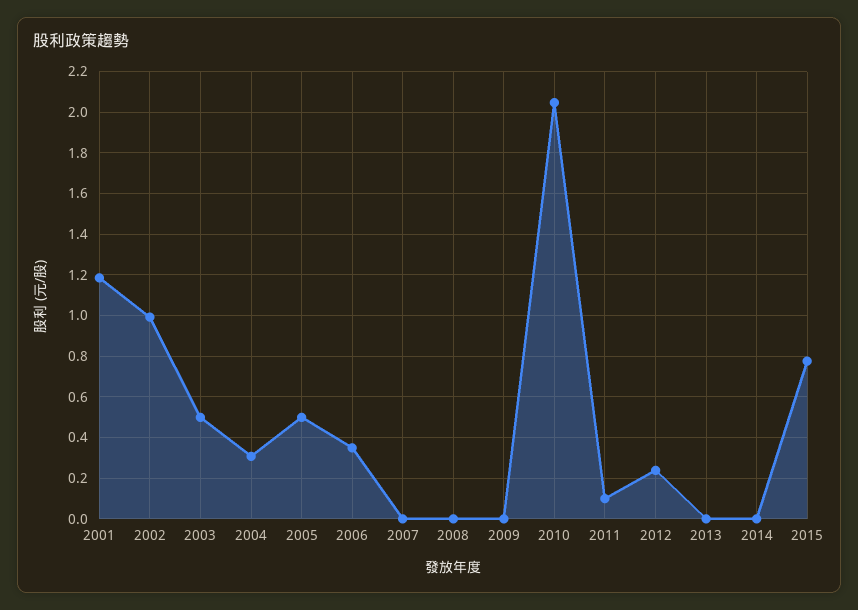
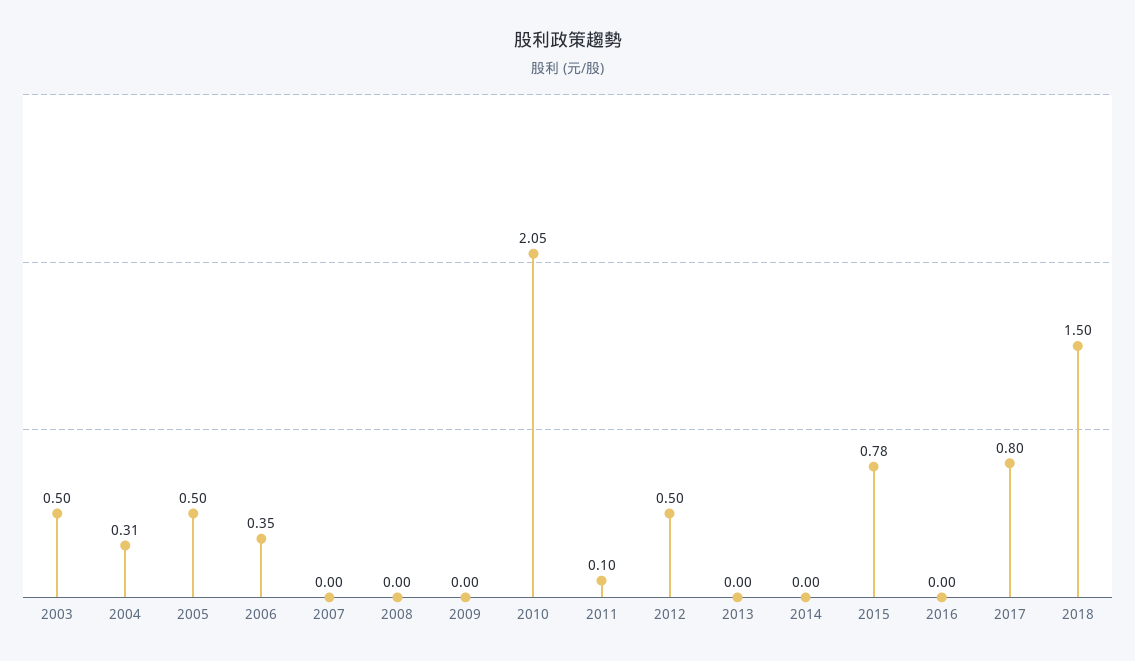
2001: 1.2 -> none
2002: 1 -> none
2012: 0.25 -> 0.5
2016: none -> 0
2017: none -> 0.8
2018: none -> 1.5

